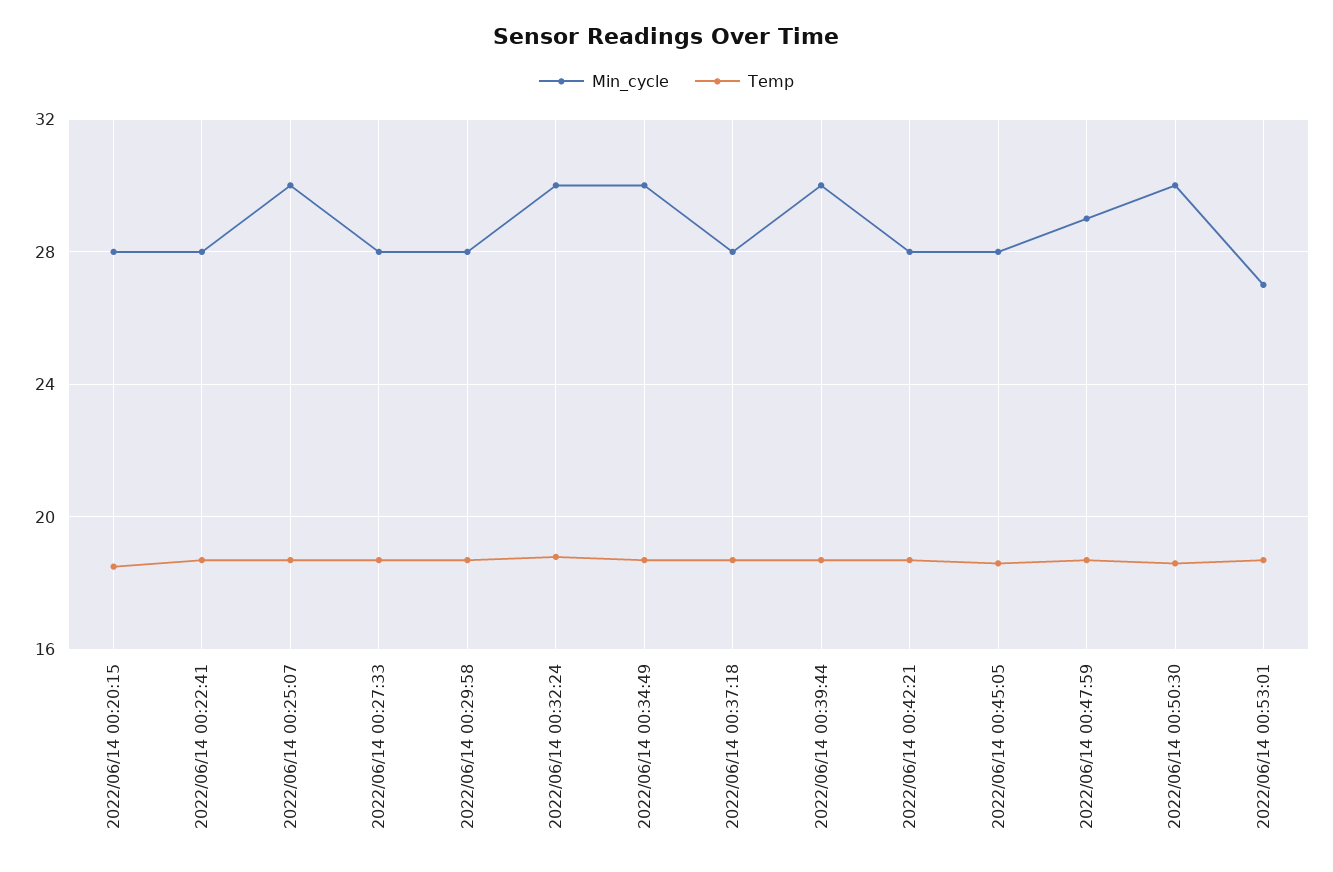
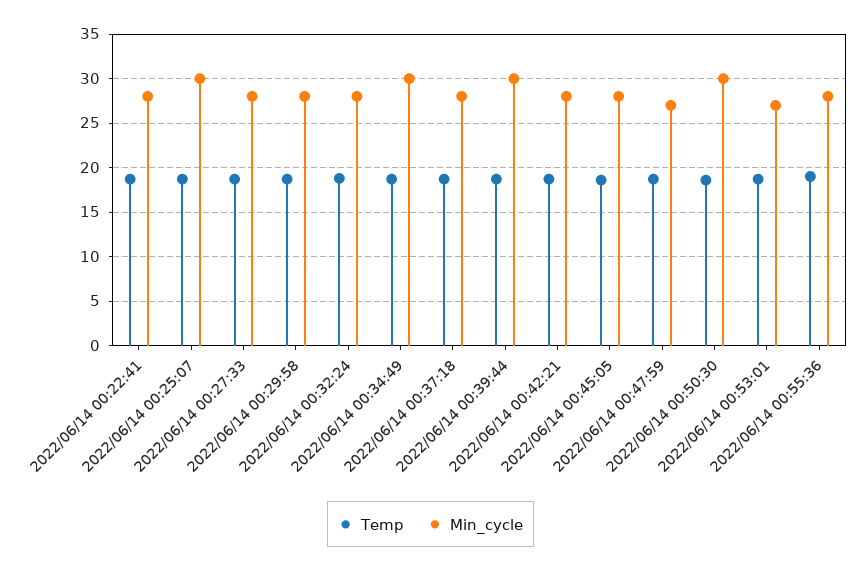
Min_cycle, 2022/06/14 00:20:15: 28 -> none
Temp, 2022/06/14 00:20:15: 18.5 -> none
Min_cycle, 2022/06/14 00:32:24: 30 -> 28
Min_cycle, 2022/06/14 00:47:59: 29 -> 27
Temp, 2022/06/14 00:55:36: none -> 19
Min_cycle, 2022/06/14 00:55:36: none -> 28

